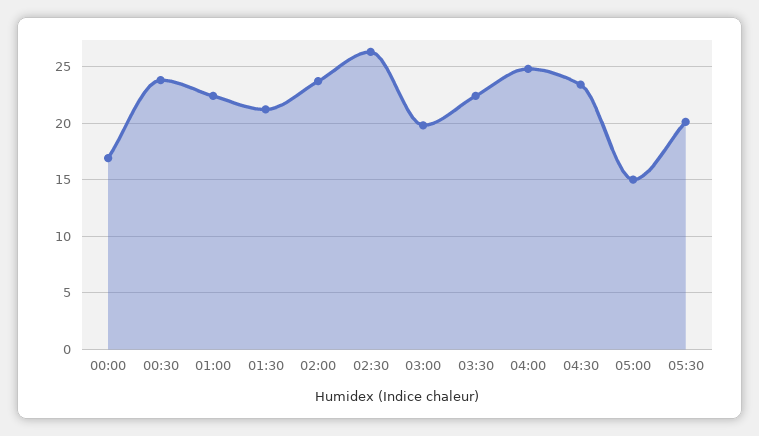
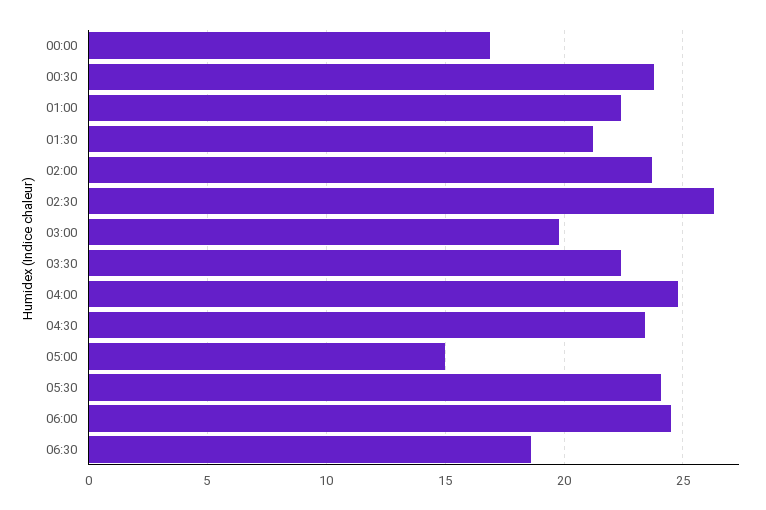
05:30: 20 -> 24
06:00: none -> 24.5
06:30: none -> 18.5

